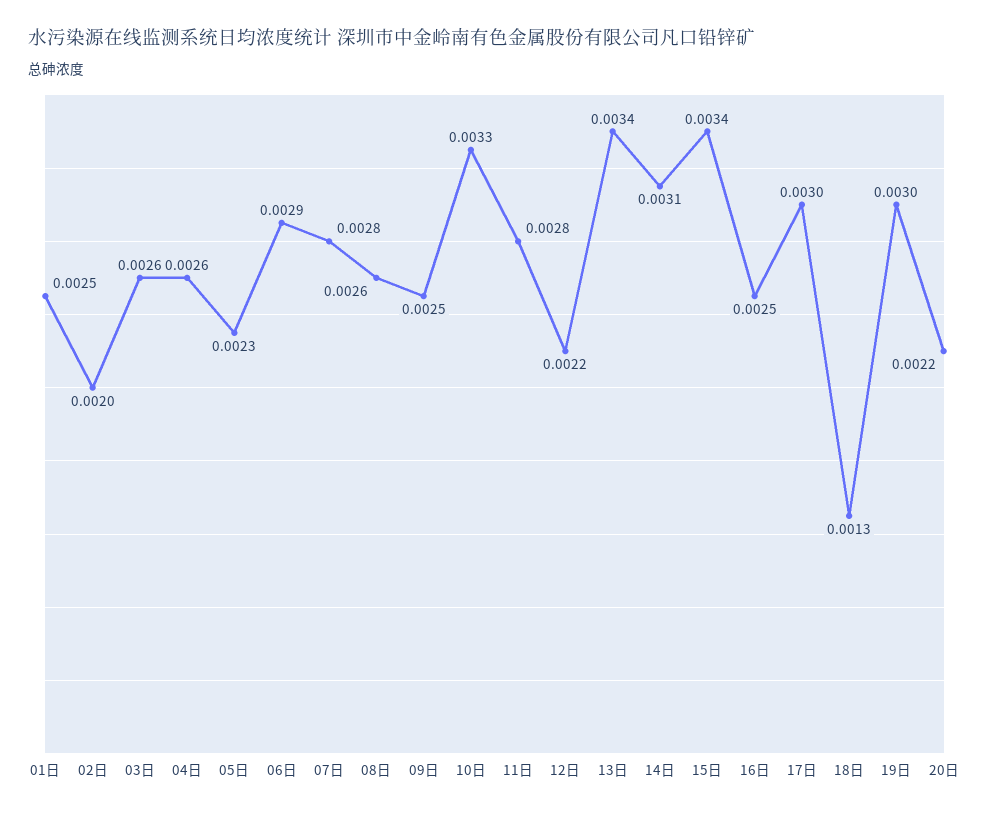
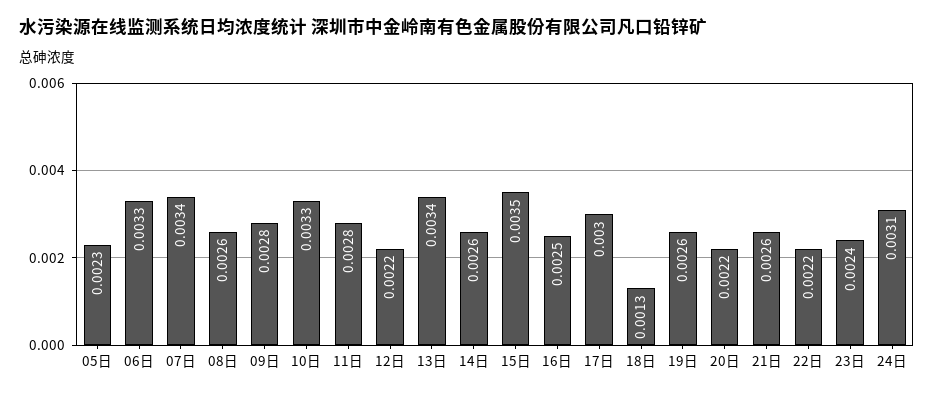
01日: 0.0025 -> none
02日: 0.002 -> none
03日: 0.0026 -> none
04日: 0.0026 -> none
06日: 0.0029 -> 0.0033
07日: 0.0028 -> 0.0034
09日: 0.0025 -> 0.0028
14日: 0.0031 -> 0.0026
15日: 0.0034 -> 0.0035
19日: 0.003 -> 0.0026
21日: none -> 0.0026
22日: none -> 0.0022
23日: none -> 0.0024
24日: none -> 0.0031

